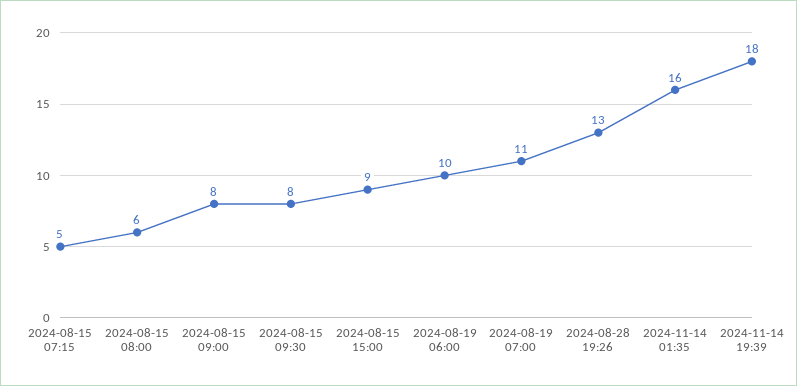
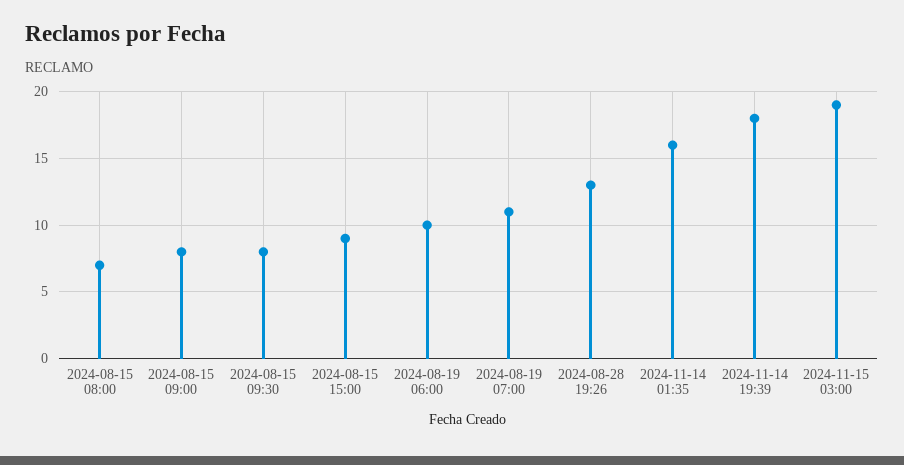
2024-08-15 07:15: 5 -> none
2024-08-15 08:00: 6 -> 7
2024-11-15 03:00: none -> 19

